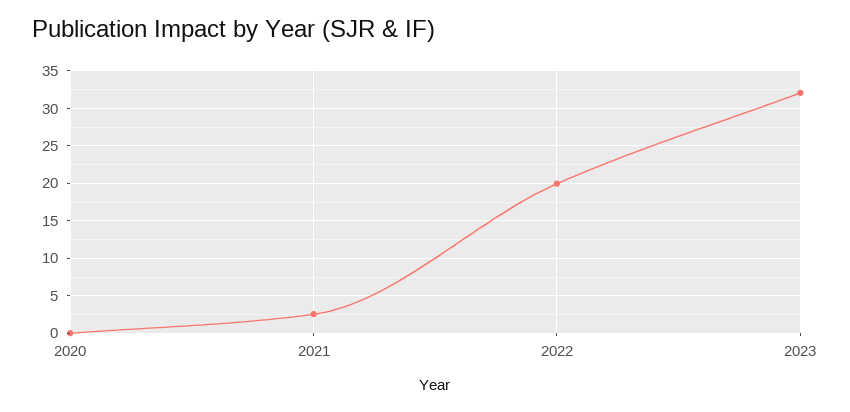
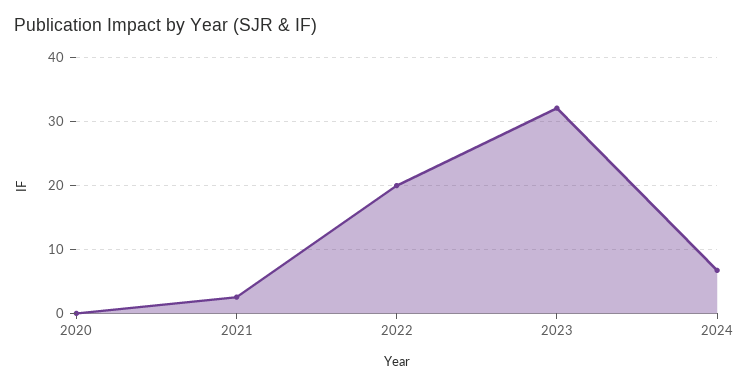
2024: none -> 7

